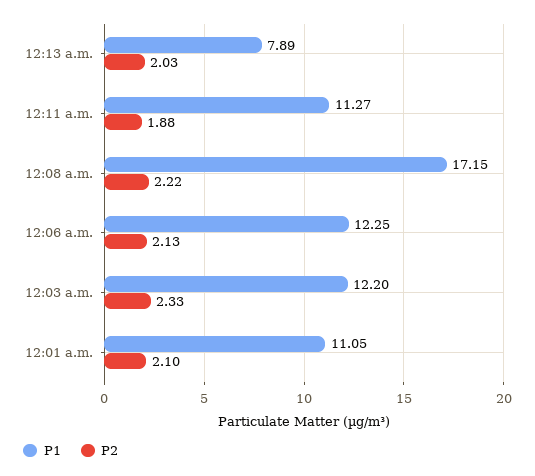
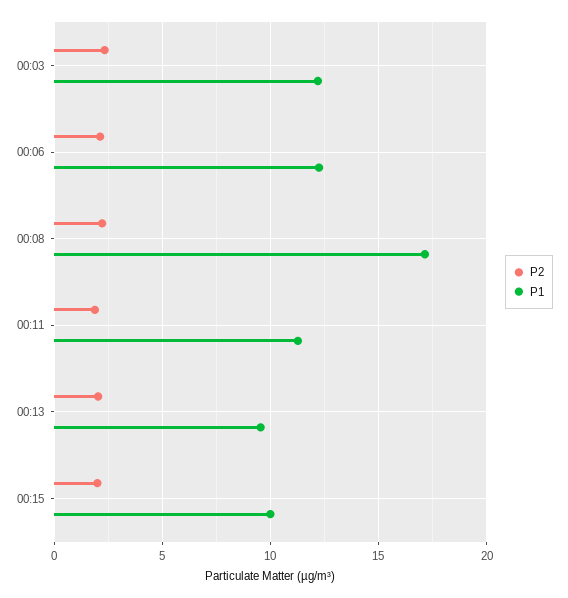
P1, 12:13 a.m.: 7.89 -> 9.5
P1, 12:01 a.m.: 11.05 -> none
P2, 12:01 a.m.: 2.1 -> none
P2, 00:15: none -> 2
P1, 00:15: none -> 10

